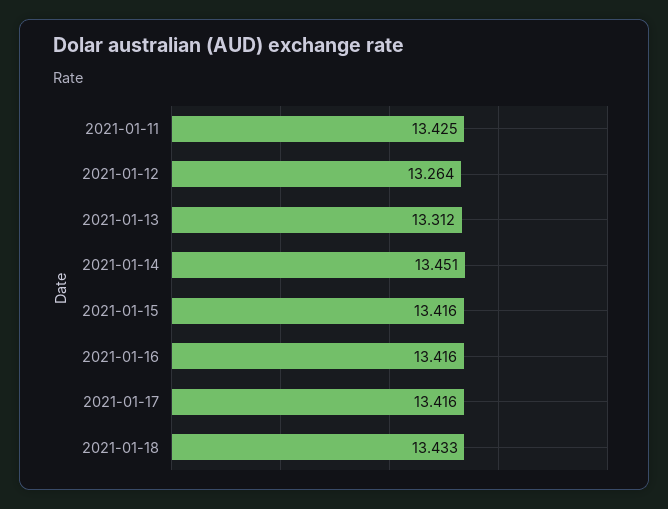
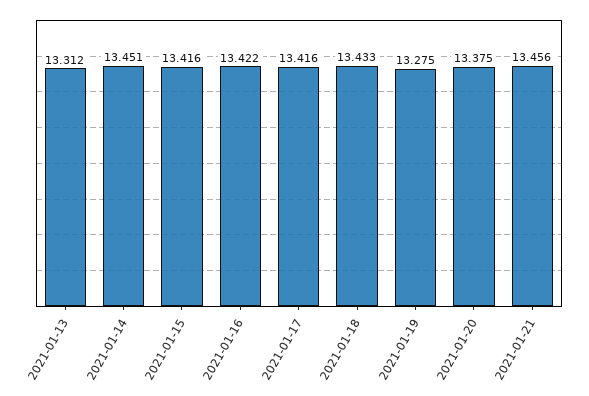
2021-01-11: 13.425 -> none
2021-01-12: 13.264 -> none
2021-01-16: 13.416 -> 13.422
2021-01-19: none -> 13.275
2021-01-20: none -> 13.375
2021-01-21: none -> 13.456

